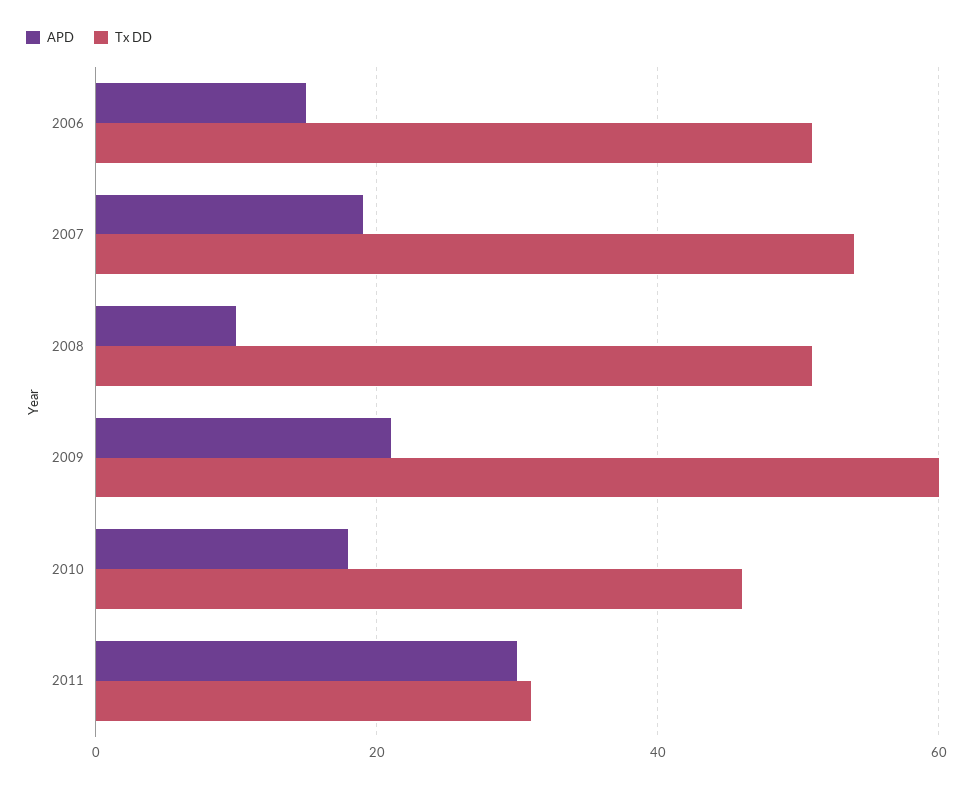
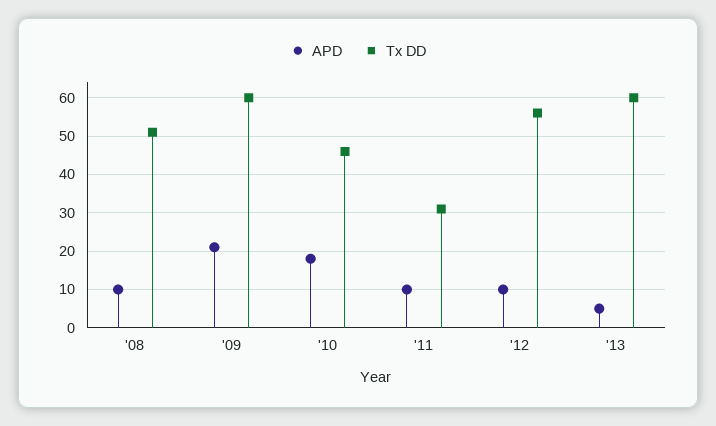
APD, 2006: 15 -> none
Tx DD, 2006: 50 -> none
APD, 2007: 20 -> none
Tx DD, 2007: 55 -> none
APD, 2011: 30 -> 10
APD, '12: none -> 10
Tx DD, '12: none -> 55
APD, '13: none -> 5
Tx DD, '13: none -> 60

